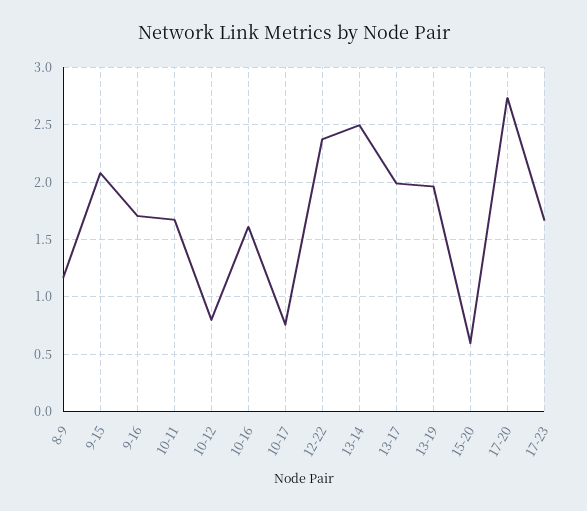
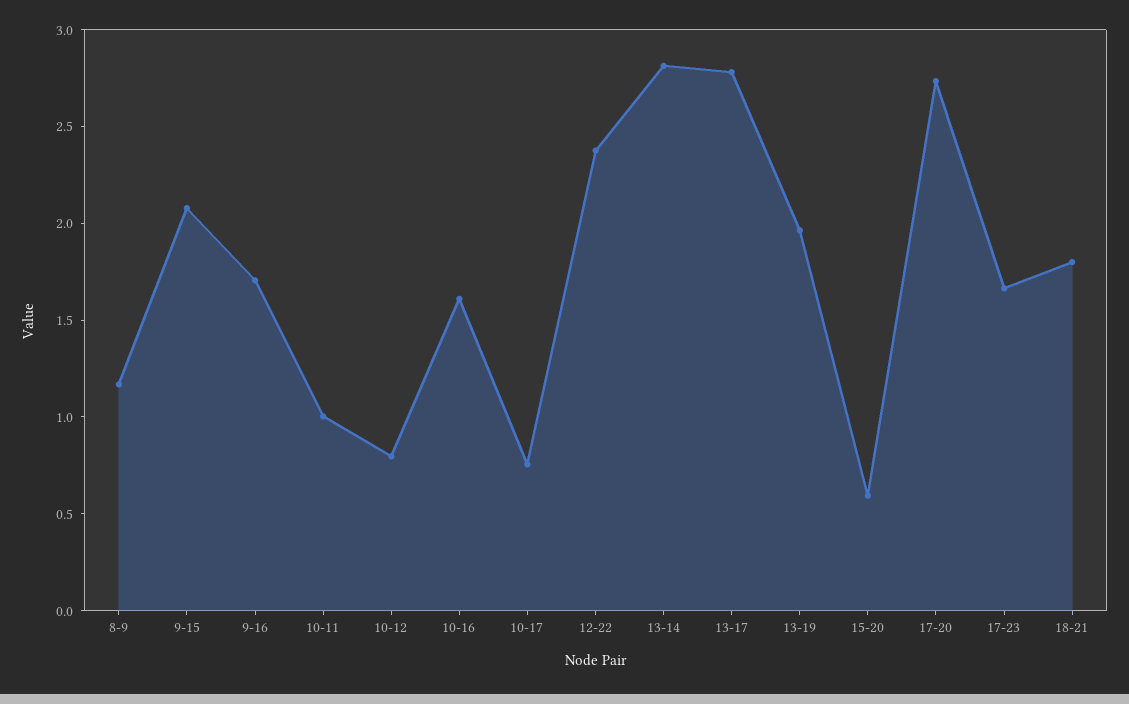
10-11: 1.7 -> 1
13-14: 2.5 -> 2.8
13-17: 2 -> 2.8
18-21: none -> 1.8

